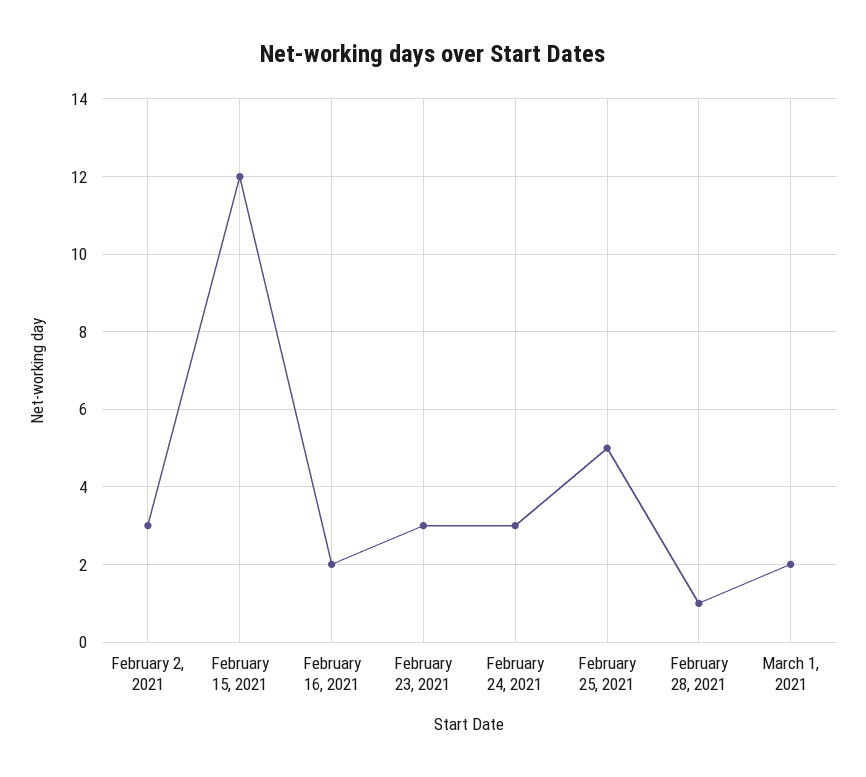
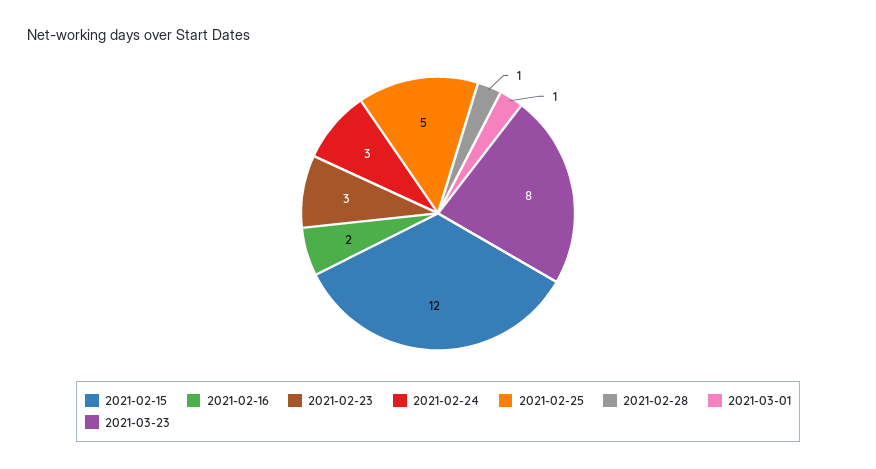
February 2, 2021: 3 -> none
March 1, 2021: 2 -> 1
2021-03-23: none -> 8

